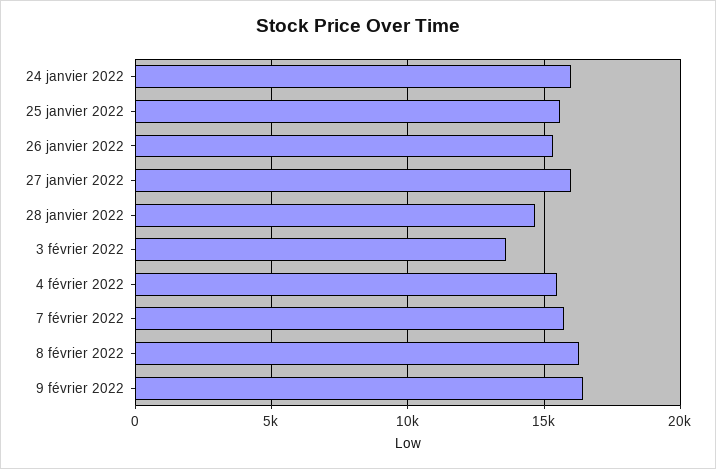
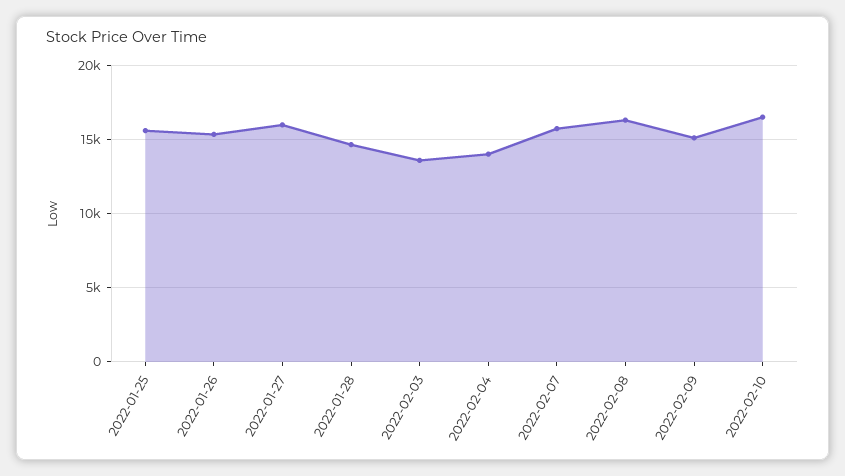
24 janvier 2022: 16000 -> none
4 février 2022: 15500 -> 14000
9 février 2022: 16500 -> 15000
2022-02-10: none -> 16500

